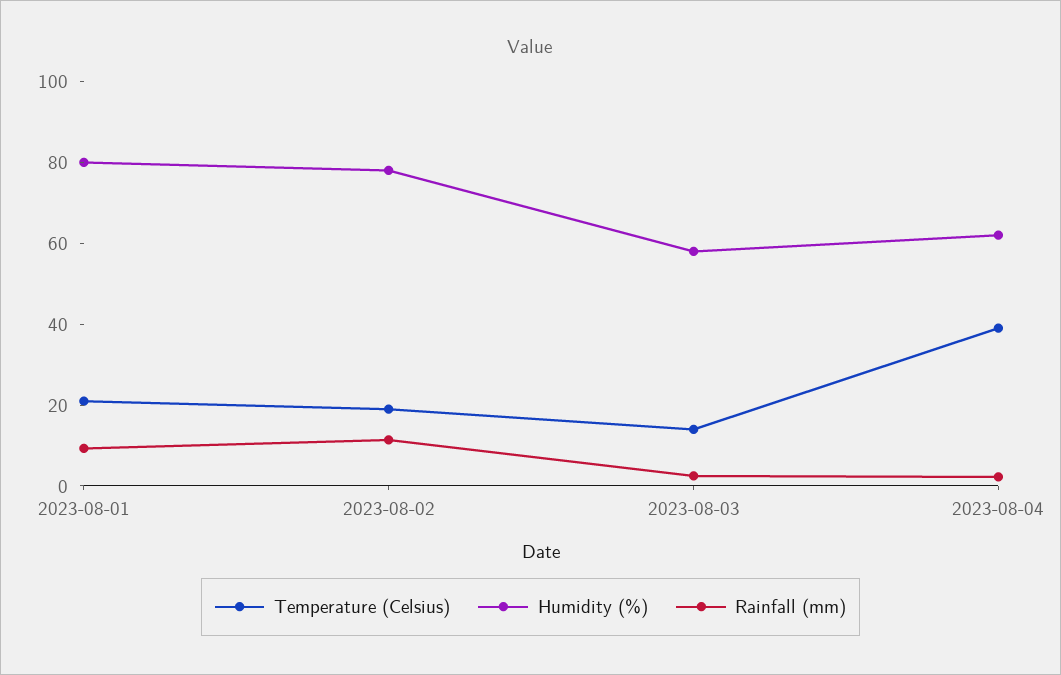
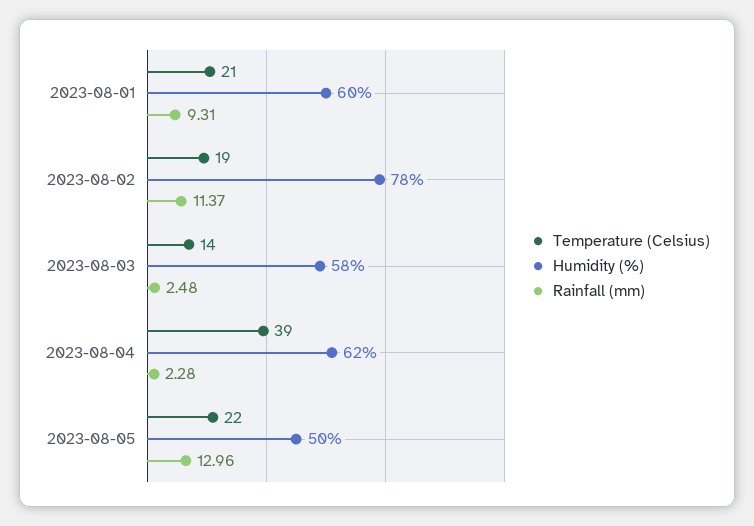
Humidity (%), 2023-08-01: 80 -> 60
Temperature (Celsius), 2023-08-05: none -> 22
Humidity (%), 2023-08-05: none -> 50
Rainfall (mm), 2023-08-05: none -> 12.96

